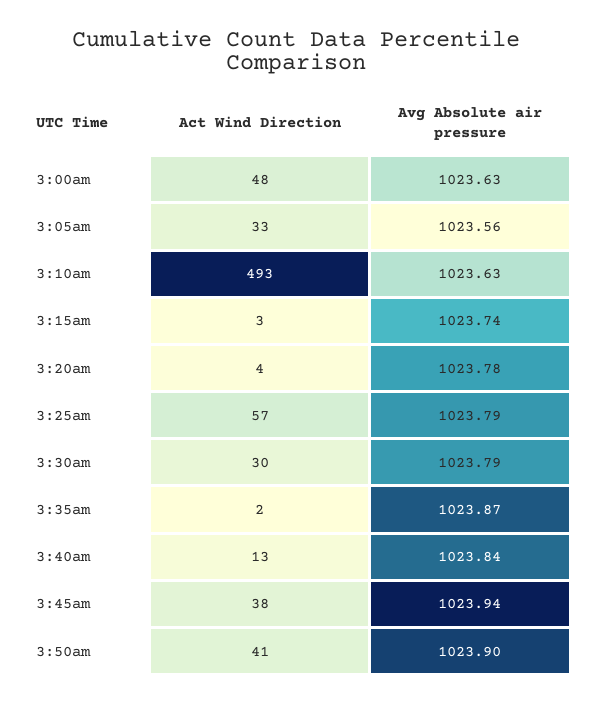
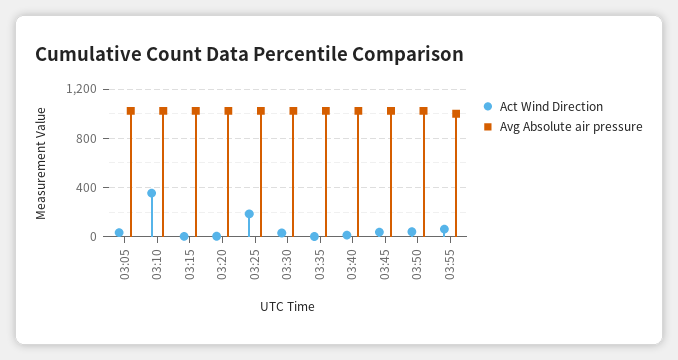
Act Wind Direction, 3:00am: 48 -> none
Avg Absolute air pressure, 3:00am: 1023.63 -> none
Act Wind Direction, 3:10am: 493 -> 350
Act Wind Direction, 3:25am: 57 -> 200
Act Wind Direction, 03:55: none -> 50
Avg Absolute air pressure, 03:55: none -> 1000

